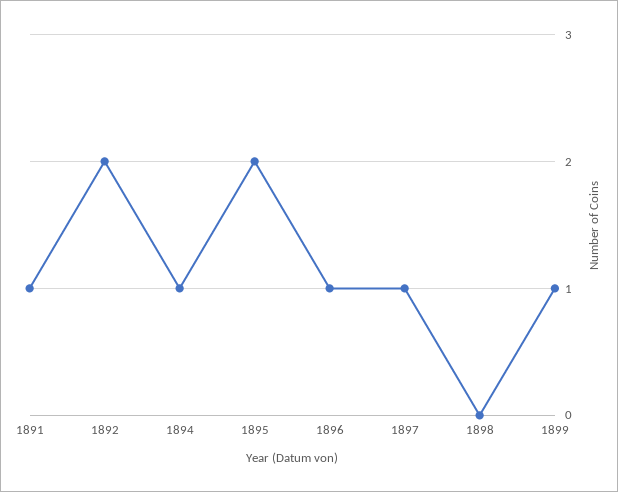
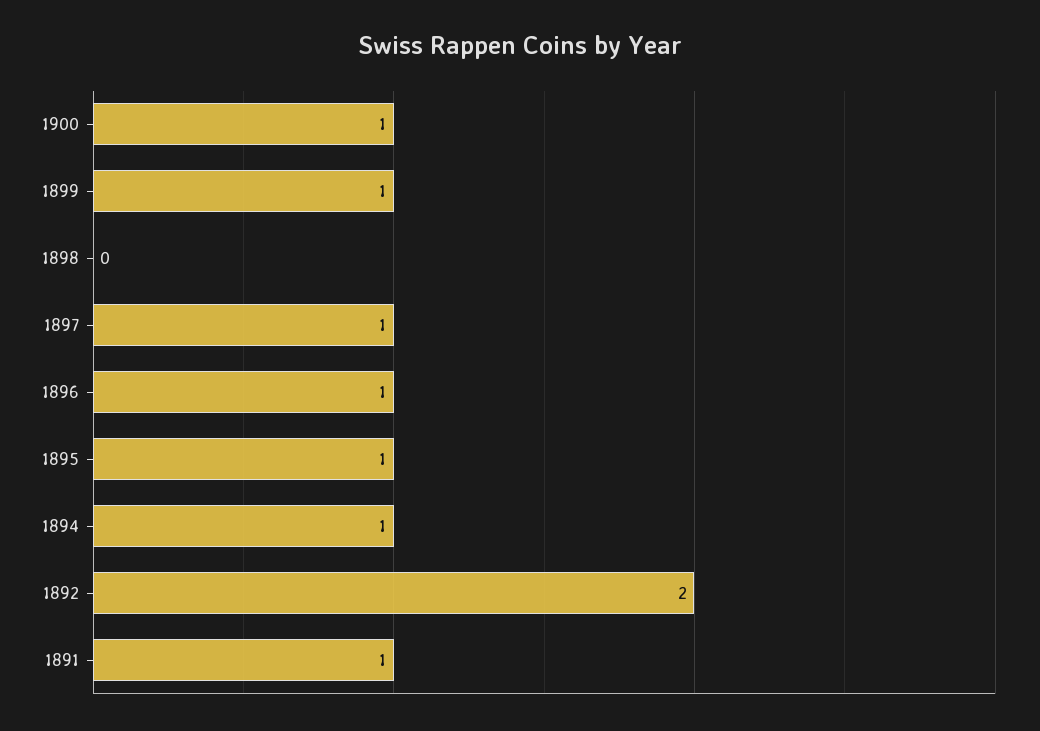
1895: 2 -> 1
1900: none -> 1

